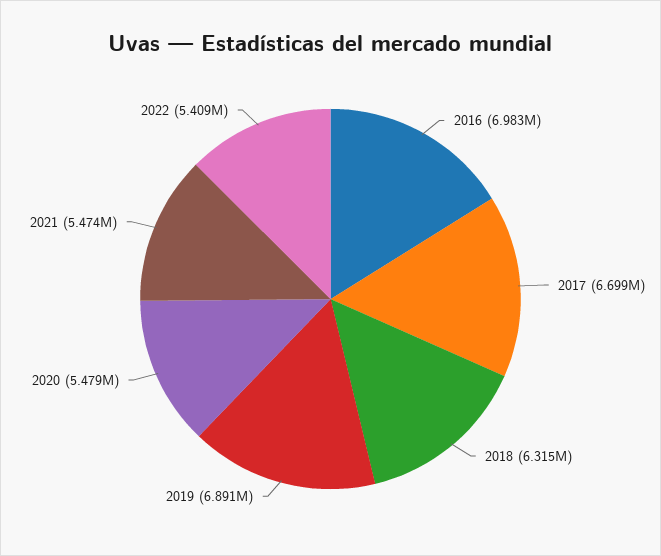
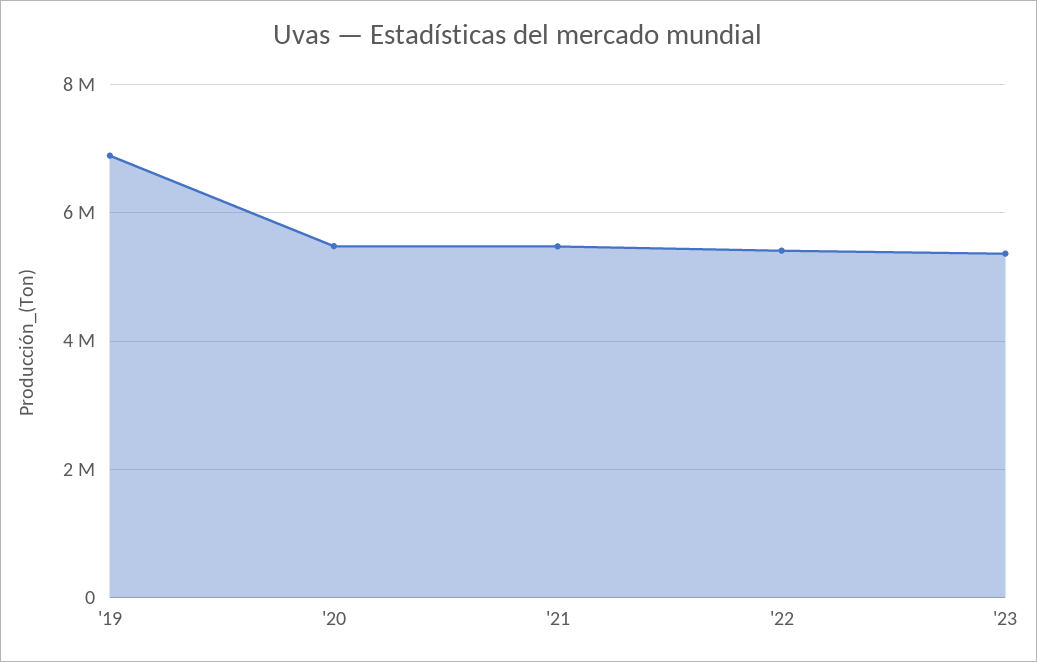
2016: 6983000 -> none
2017: 6699000 -> none
2018: 6315000 -> none
'23: none -> 5400000

